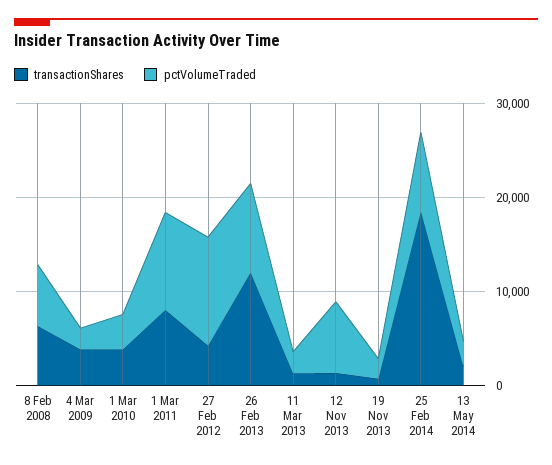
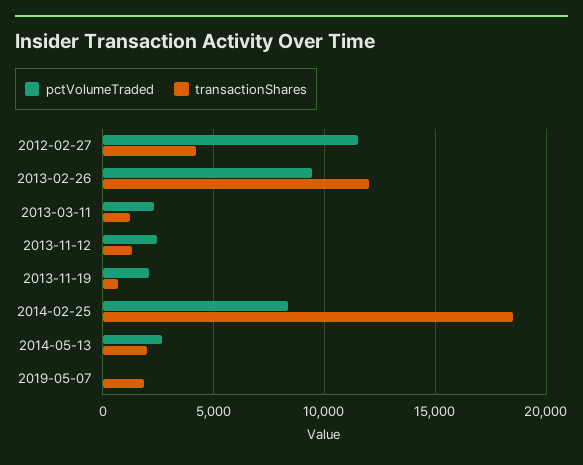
transactionShares, 8 Feb 2008: 6000 -> none
pctVolumeTraded, 8 Feb 2008: 6000 -> none
transactionShares, 4 Mar 2009: 4000 -> none
pctVolumeTraded, 4 Mar 2009: 2000 -> none
transactionShares, 1 Mar 2010: 4000 -> none
pctVolumeTraded, 1 Mar 2010: 4000 -> none
transactionShares, 1 Mar 2011: 8000 -> none
pctVolumeTraded, 1 Mar 2011: 10000 -> none
pctVolumeTraded, 12 Nov 2013: 8000 -> 2500
pctVolumeTraded, 2019-05-07: none -> 0
transactionShares, 2019-05-07: none -> 2000

